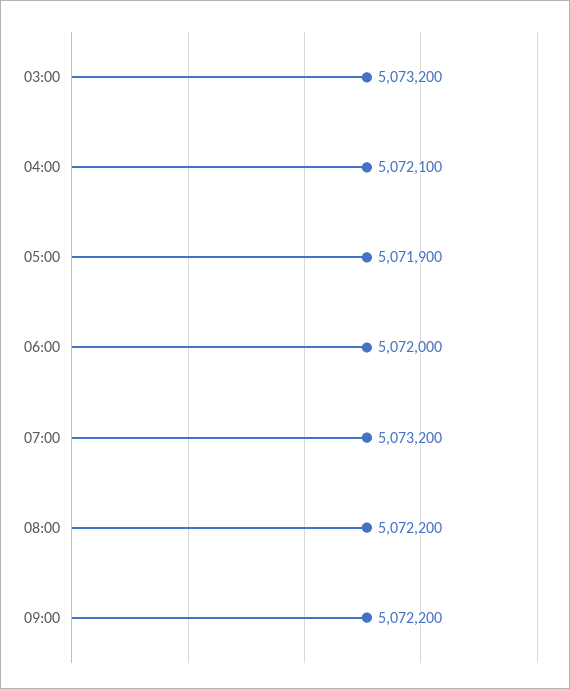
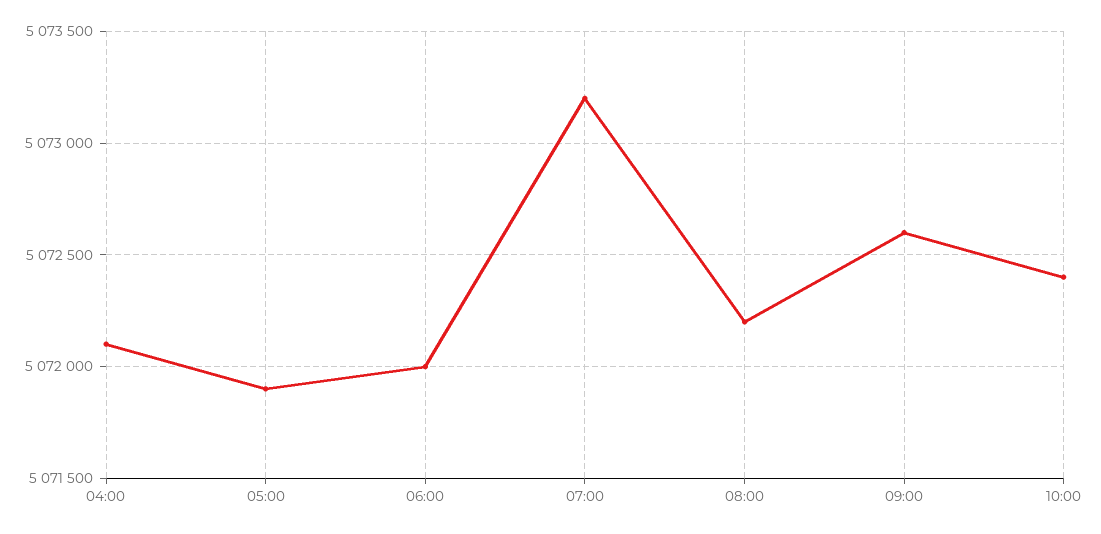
03:00: 5073200 -> none
09:00: 5072200 -> 5072600
10:00: none -> 5072400

